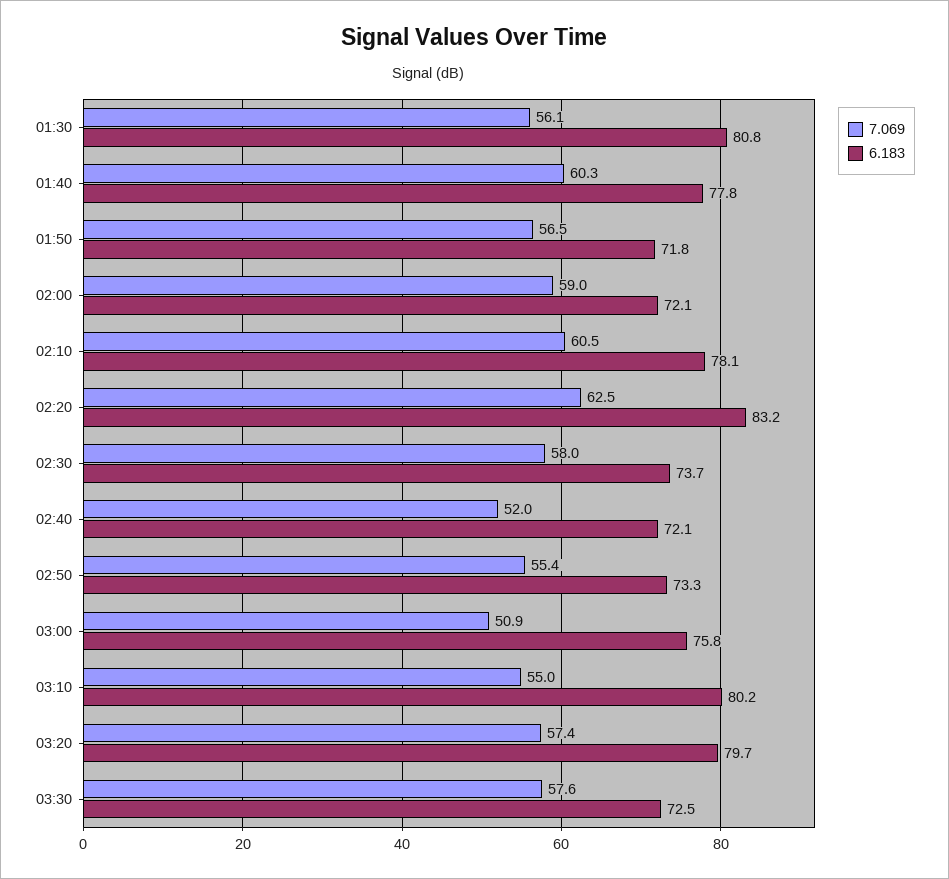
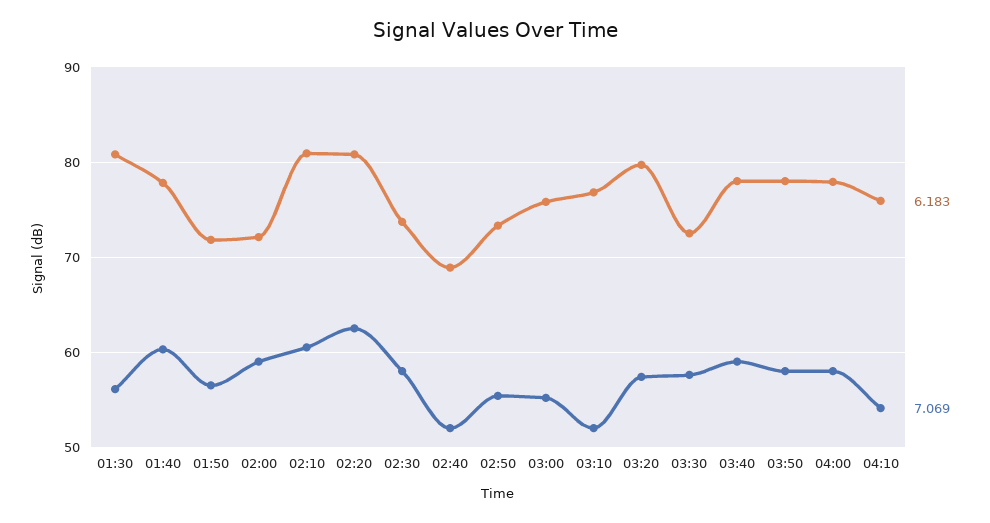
6.183, 02:10: 78.1 -> 81
6.183, 02:20: 83.2 -> 81
6.183, 02:40: 72.1 -> 69
7.069, 03:00: 50.9 -> 55
7.069, 03:10: 55 -> 52
6.183, 03:10: 80.2 -> 77
6.183, 03:40: none -> 78
7.069, 03:40: none -> 59
6.183, 03:50: none -> 78
7.069, 03:50: none -> 58
6.183, 04:00: none -> 78
7.069, 04:00: none -> 58
6.183, 04:10: none -> 76
7.069, 04:10: none -> 54

